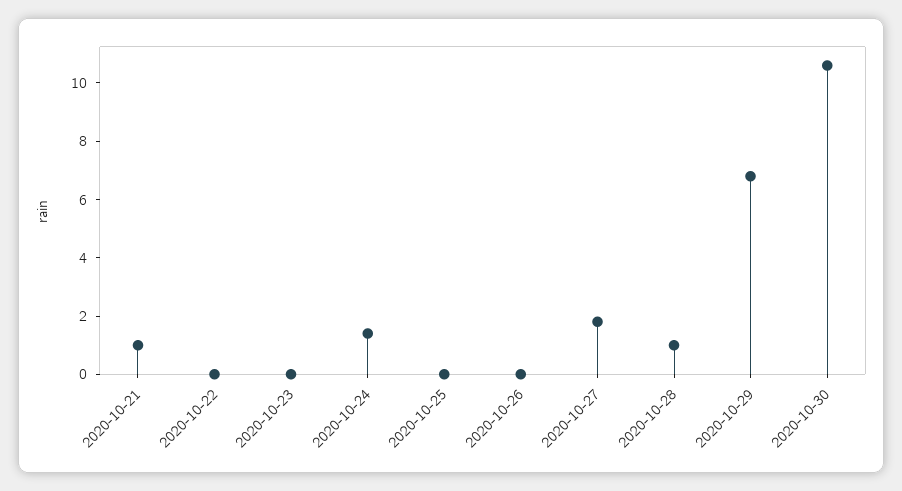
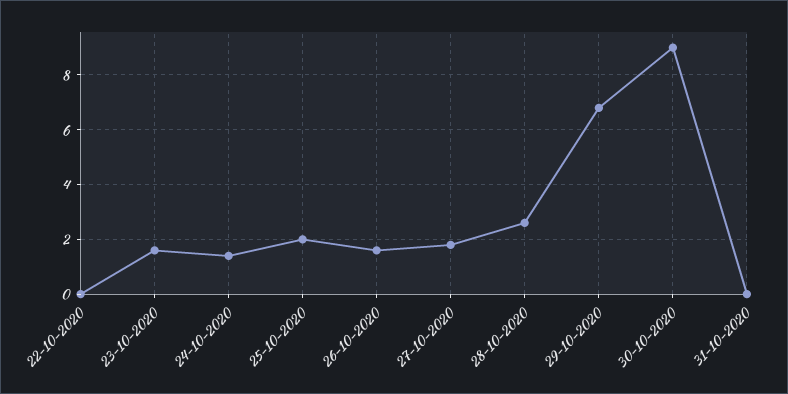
2020-10-21: 1 -> none
2020-10-23: 0 -> 1.5
2020-10-25: 0 -> 2
2020-10-26: 0 -> 1.5
2020-10-28: 1 -> 2.5
2020-10-30: 10.5 -> 9
31-10-2020: none -> 0

